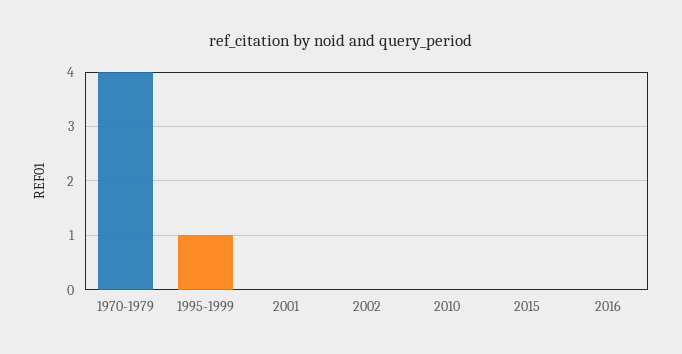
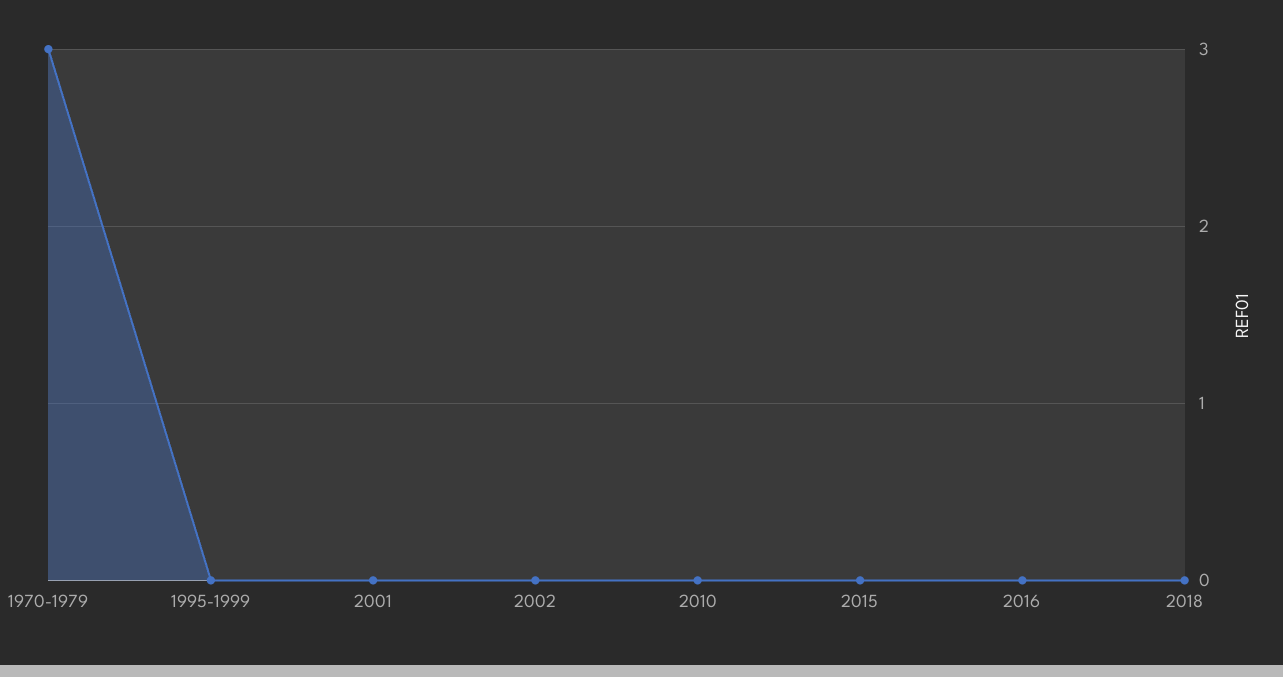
1970-1979: 4 -> 3
1995-1999: 1 -> 0
2018: none -> 0

